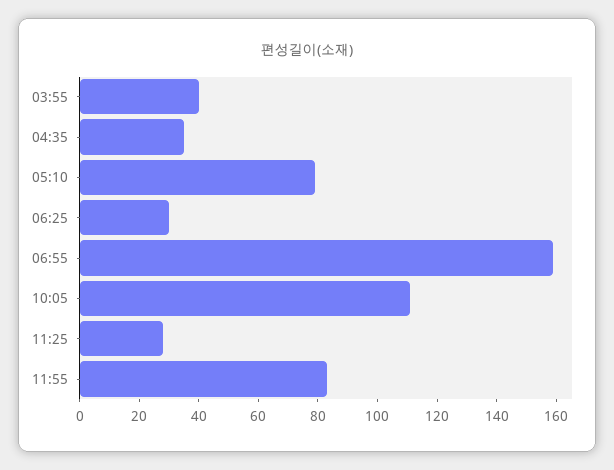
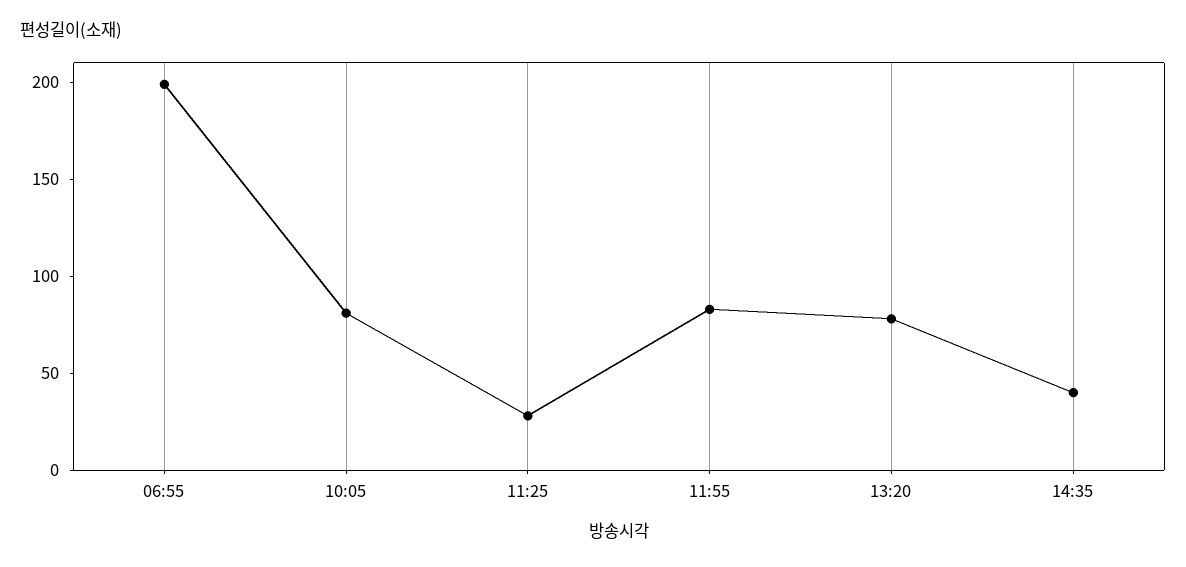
03:55: 40 -> none
04:35: 35 -> none
05:10: 80 -> none
06:25: 30 -> none
06:55: 160 -> 200
10:05: 110 -> 80
13:20: none -> 80
14:35: none -> 40

